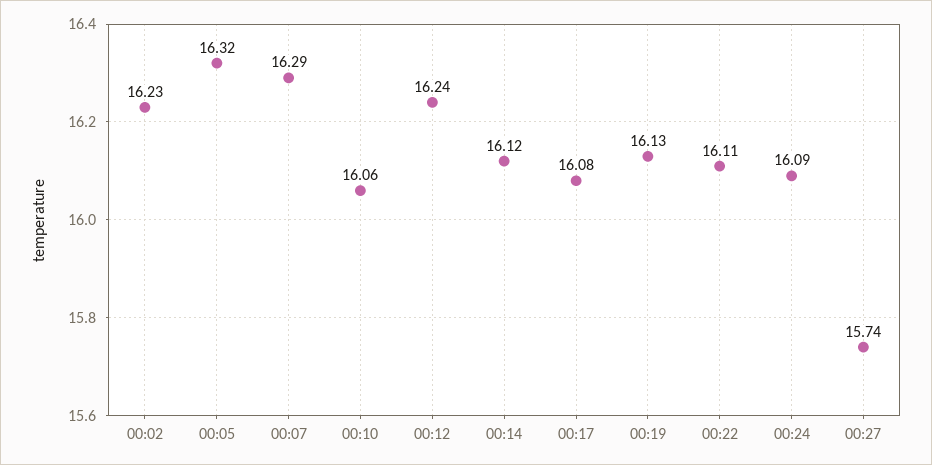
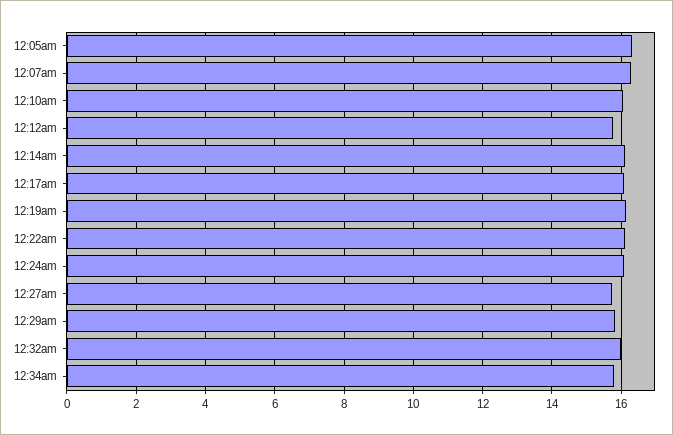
00:02: 16.23 -> none
00:12: 16.24 -> 15.8
12:29am: none -> 15.8
12:32am: none -> 16
12:34am: none -> 15.8

